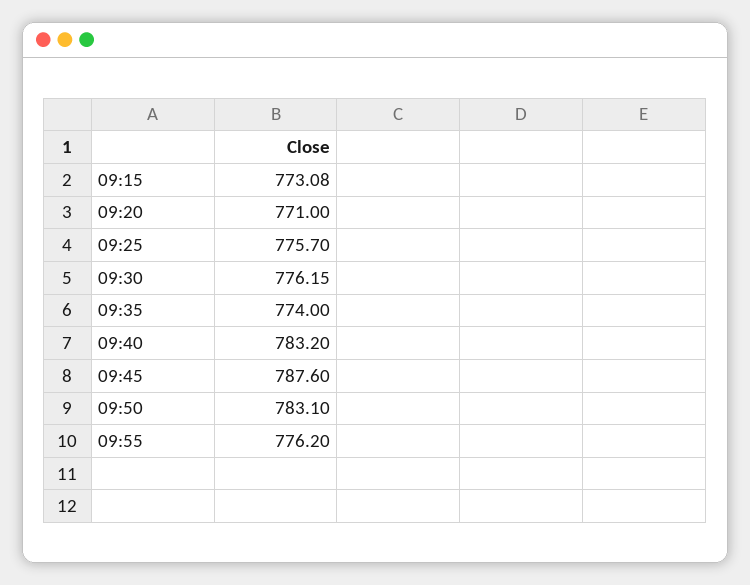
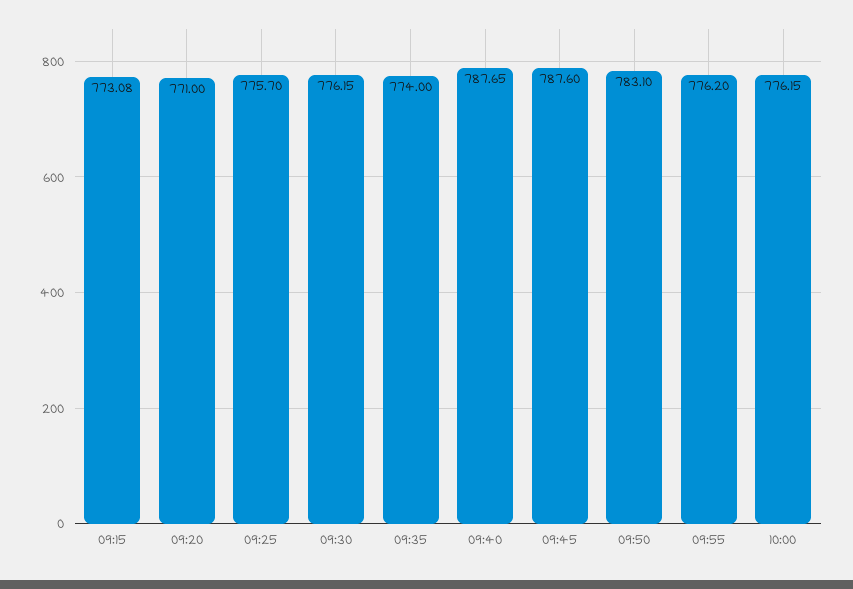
09:40: 783.2 -> 787.65
10:00: none -> 776.15

